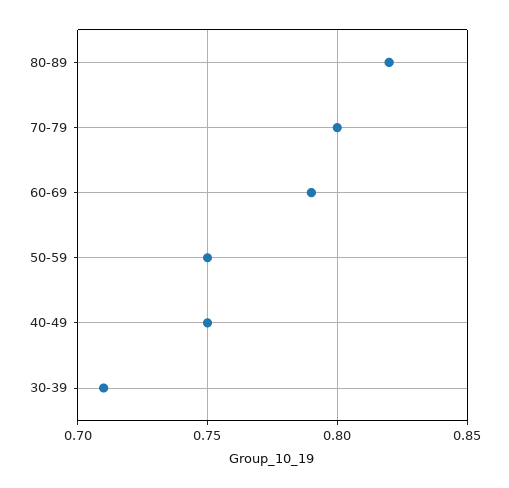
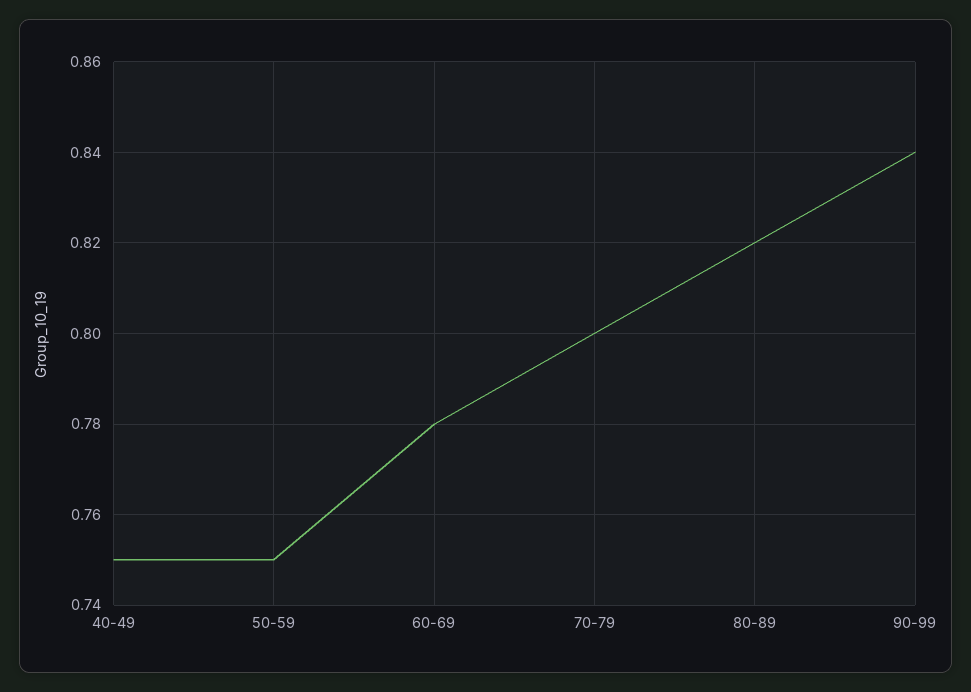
60-69: 0.79 -> 0.78
30-39: 0.71 -> none
90-99: none -> 0.84

